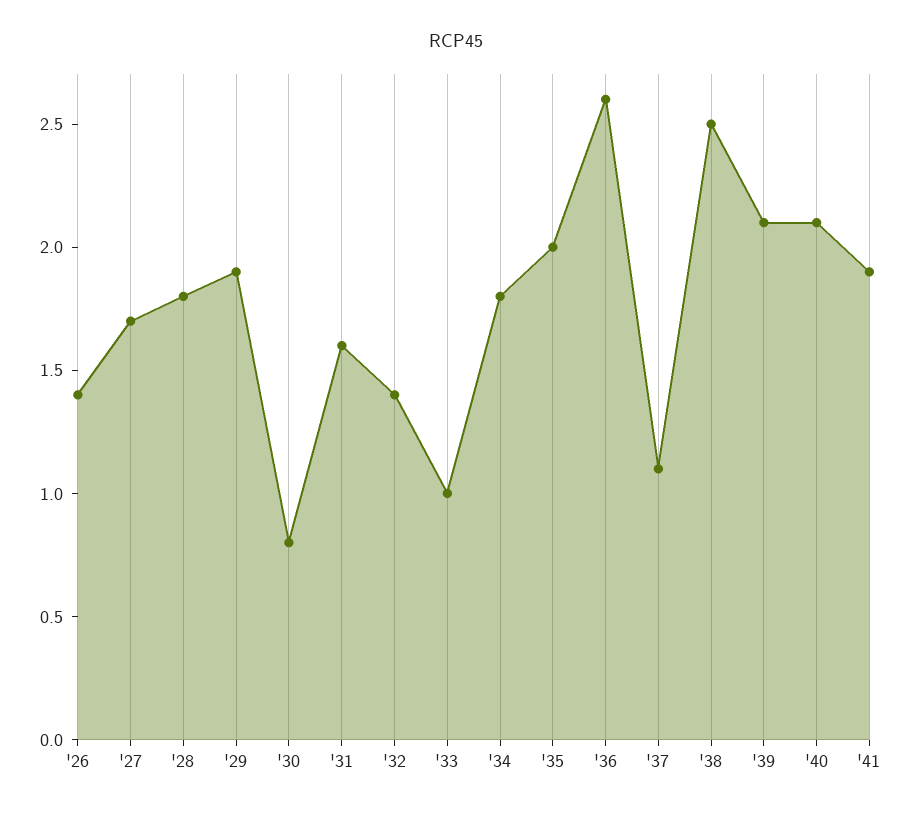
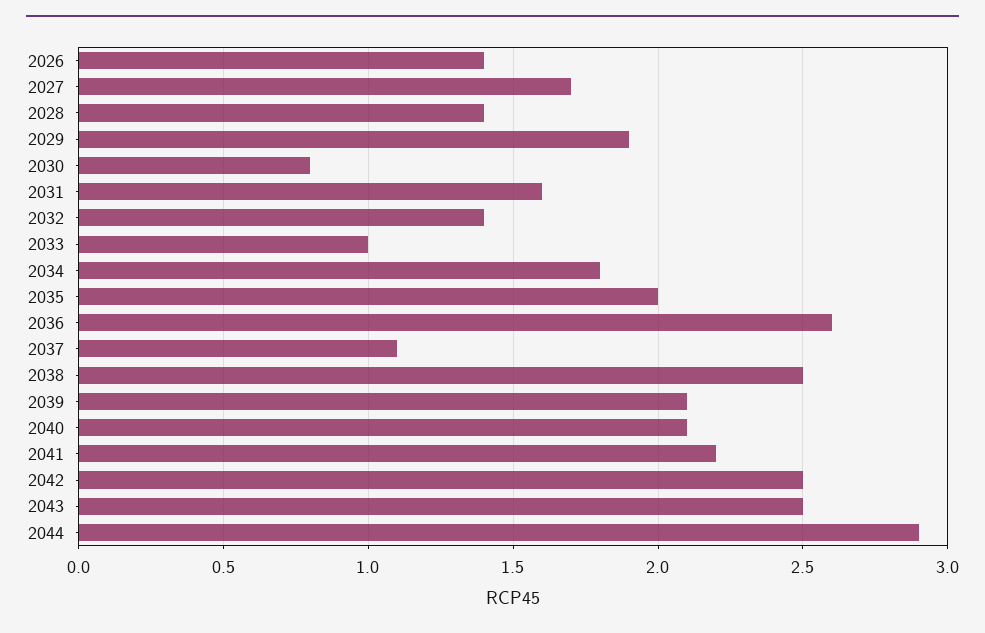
'28: 1.8 -> 1.4
'41: 1.9 -> 2.2
2042: none -> 2.5
2043: none -> 2.5
2044: none -> 2.9

